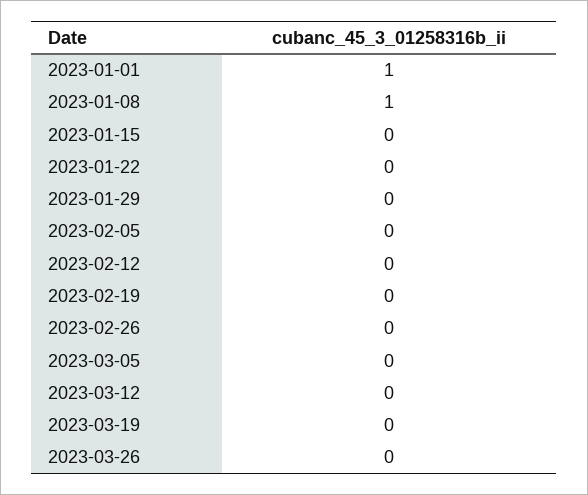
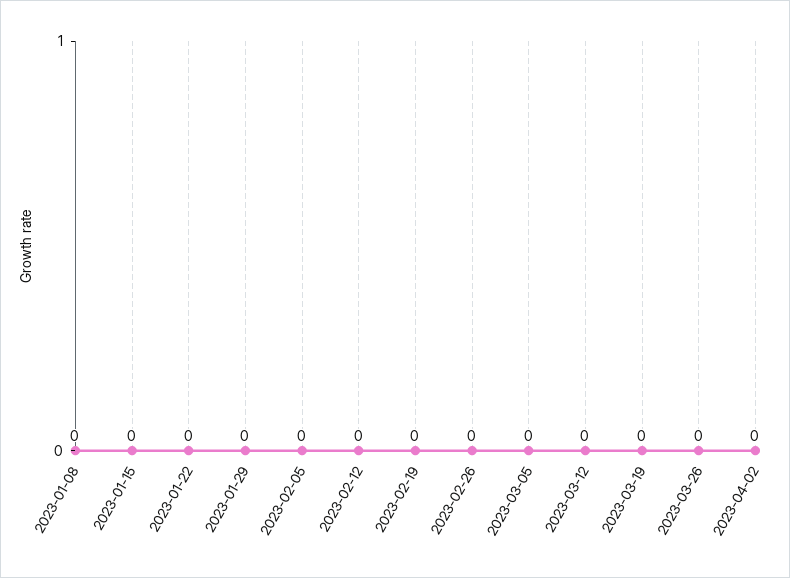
2023-01-01: 1 -> none
2023-01-08: 1 -> 0
2023-04-02: none -> 0

